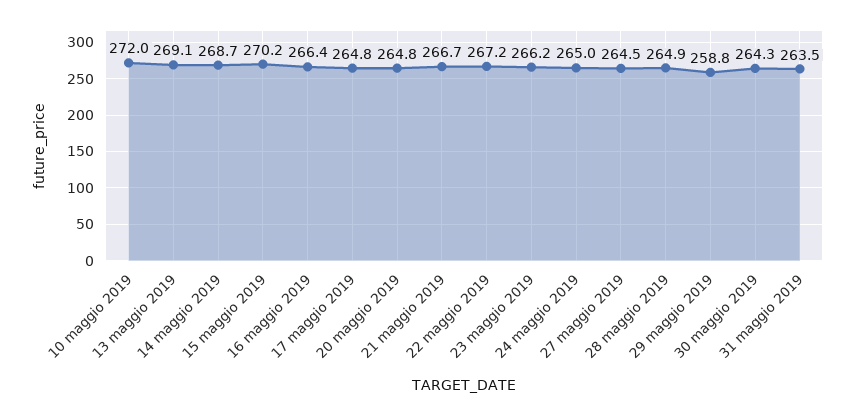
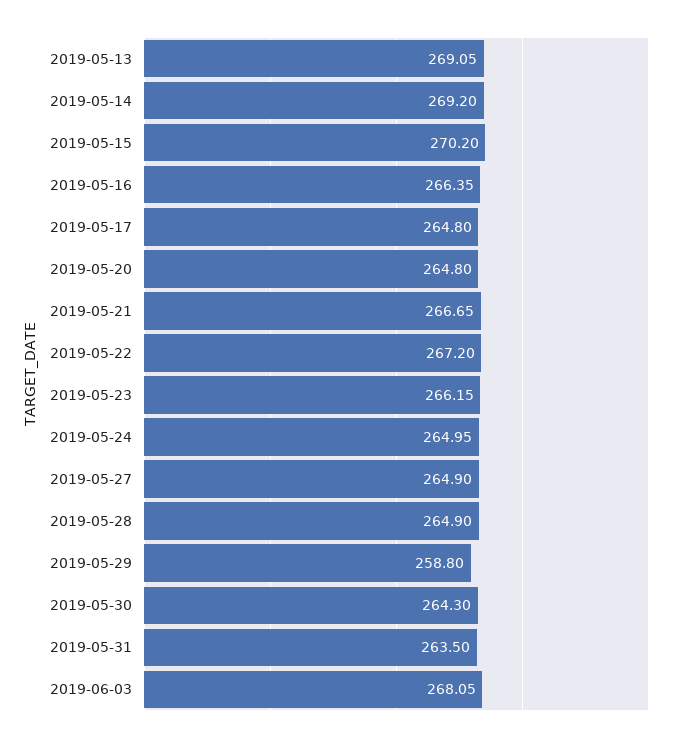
10 maggio 2019: 272 -> none
14 maggio 2019: 268.7 -> 269.2
27 maggio 2019: 264.5 -> 264.9
2019-06-03: none -> 268.05

